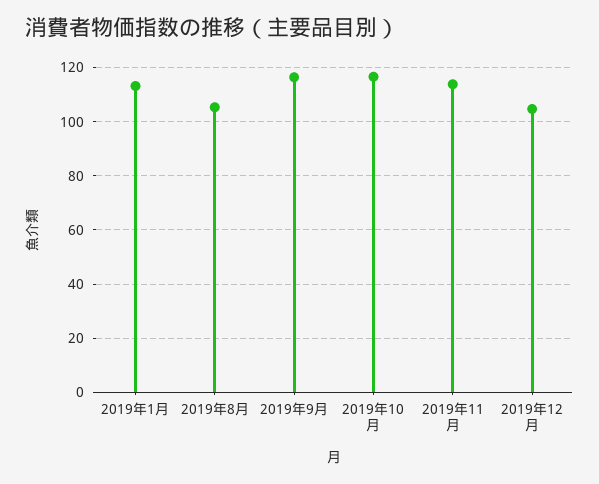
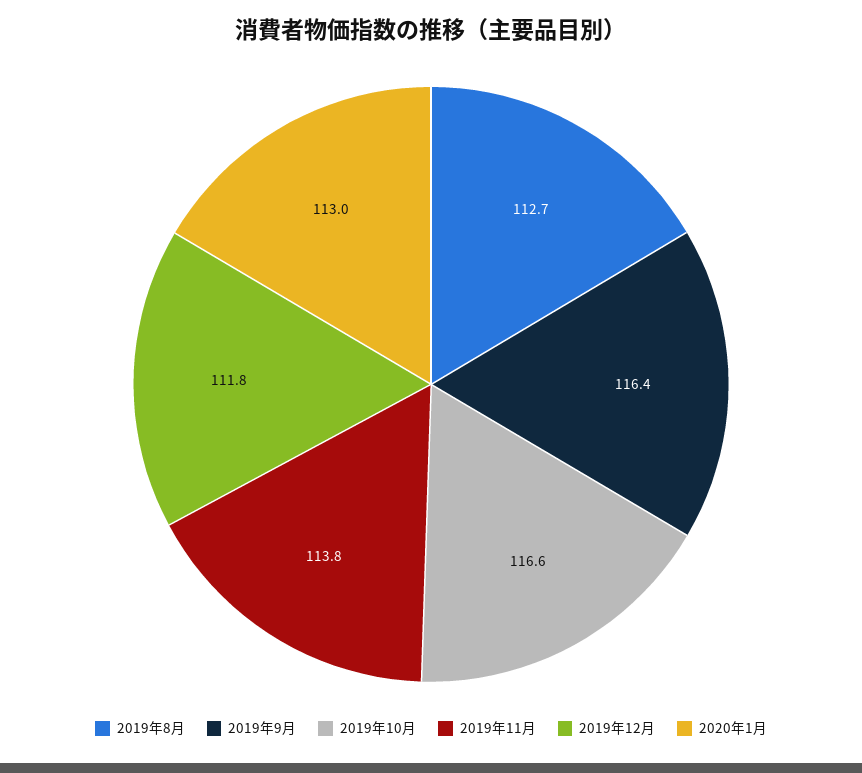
2019年1月: 112.5 -> none
2019年8月: 105 -> 112.7
2019年12月: 105 -> 111.8
2020年1月: none -> 113

